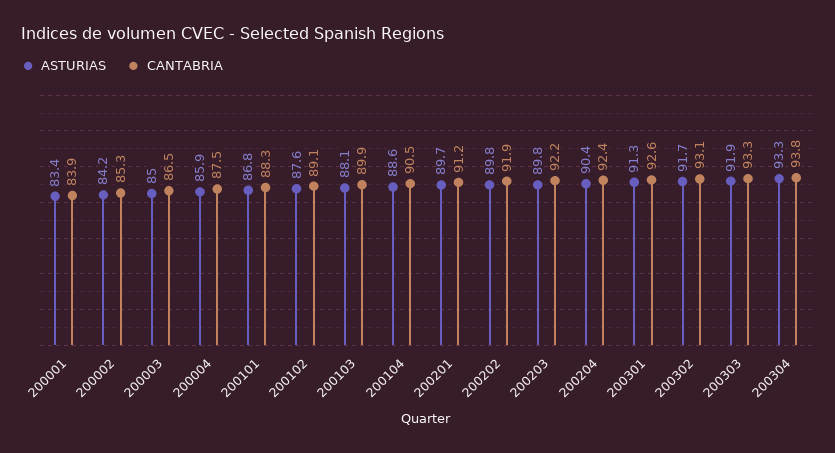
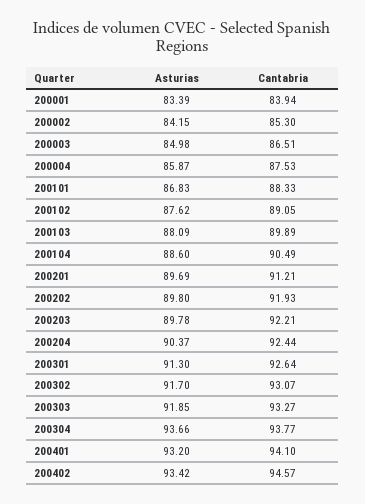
ASTURIAS, 200304: 93.3 -> 93.66
ASTURIAS, 200401: none -> 93.2
CANTABRIA, 200401: none -> 94.1
ASTURIAS, 200402: none -> 93.42
CANTABRIA, 200402: none -> 94.57

